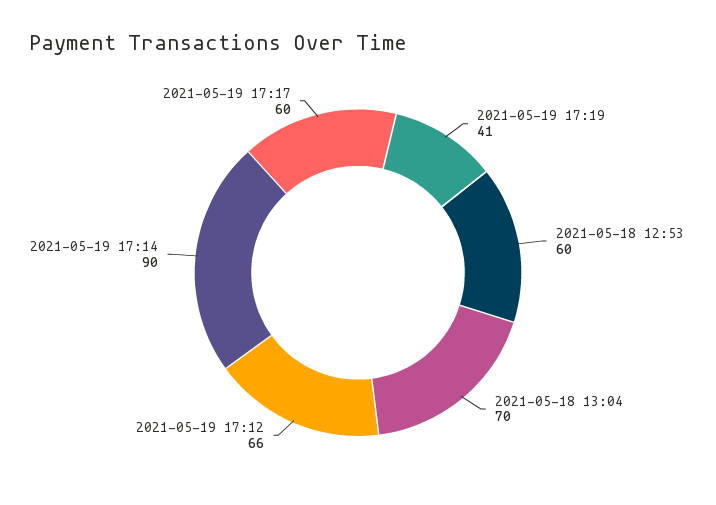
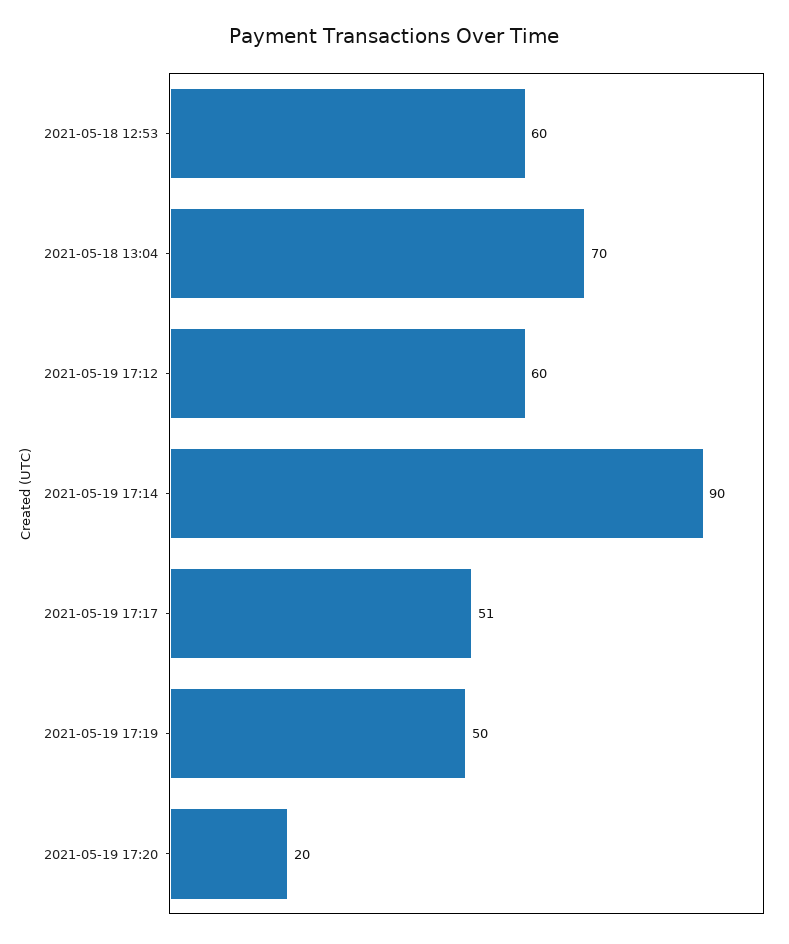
2021-05-19 17:19: 41 -> 50
2021-05-19 17:12: 66 -> 60
2021-05-19 17:17: 60 -> 51
2021-05-19 17:20: none -> 20

